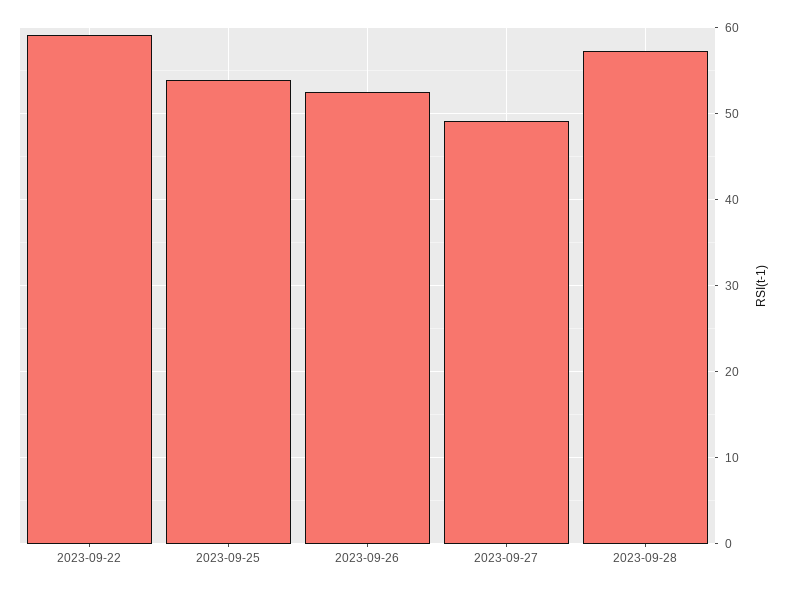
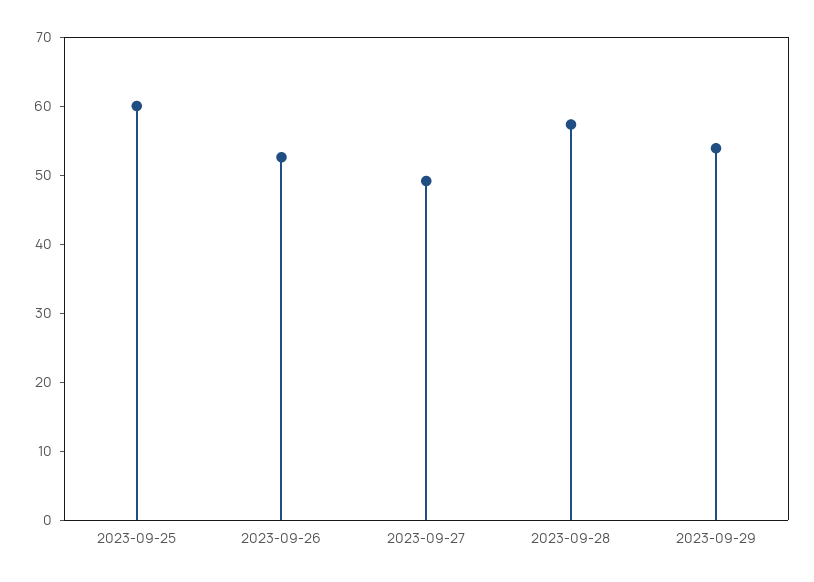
2023-09-22: 59 -> none
2023-09-25: 54 -> 60
2023-09-29: none -> 54

